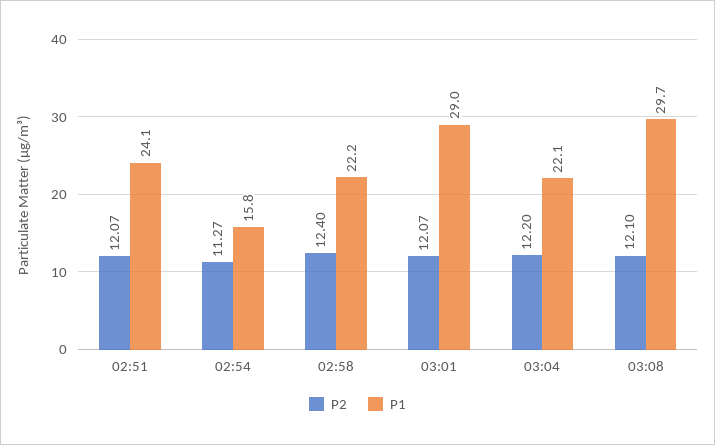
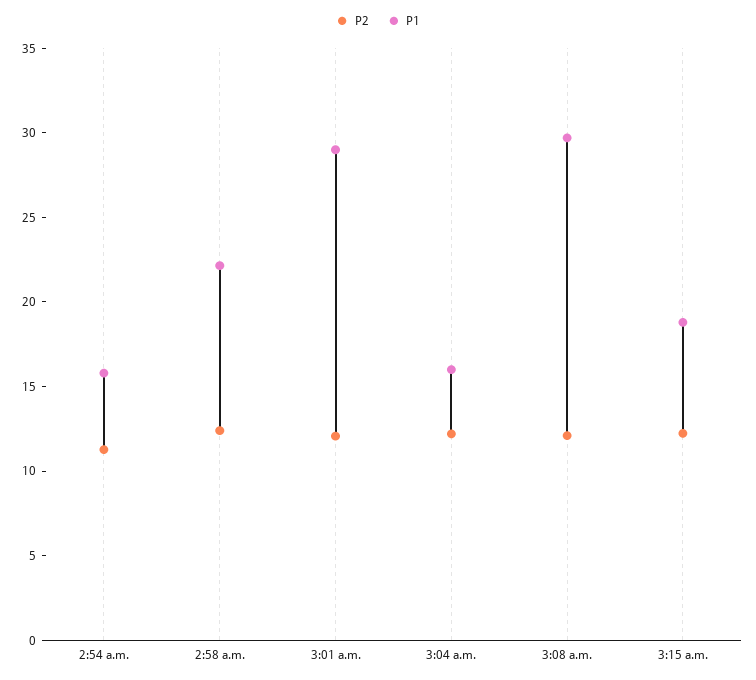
P2, 02:51: 12.07 -> none
P1, 02:51: 24.1 -> none
P1, 03:04: 22.1 -> 16
P2, 3:15 a.m.: none -> 12
P1, 3:15 a.m.: none -> 19

